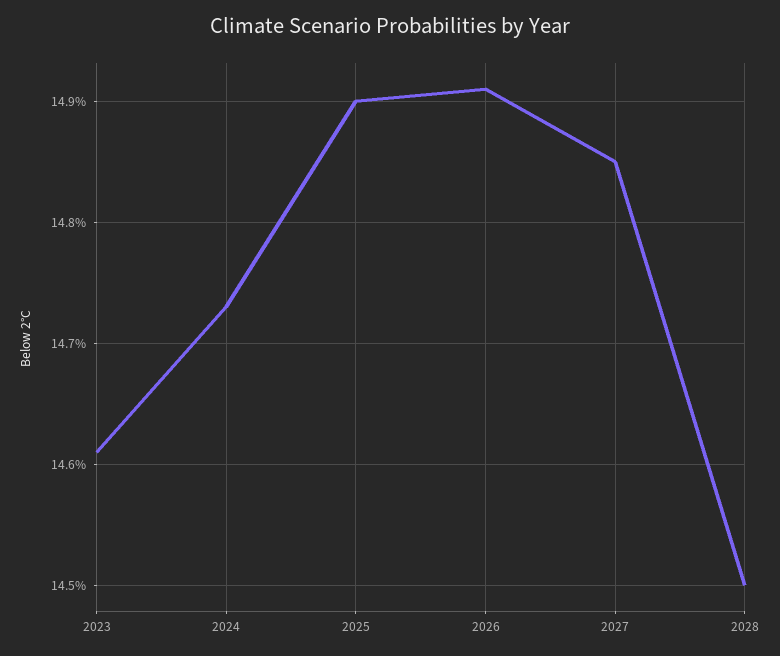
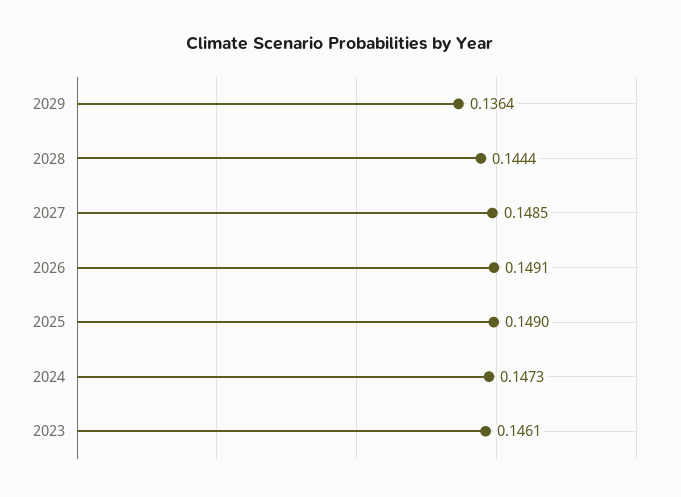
2028: 0.145 -> 0.1444
2029: none -> 0.1364

